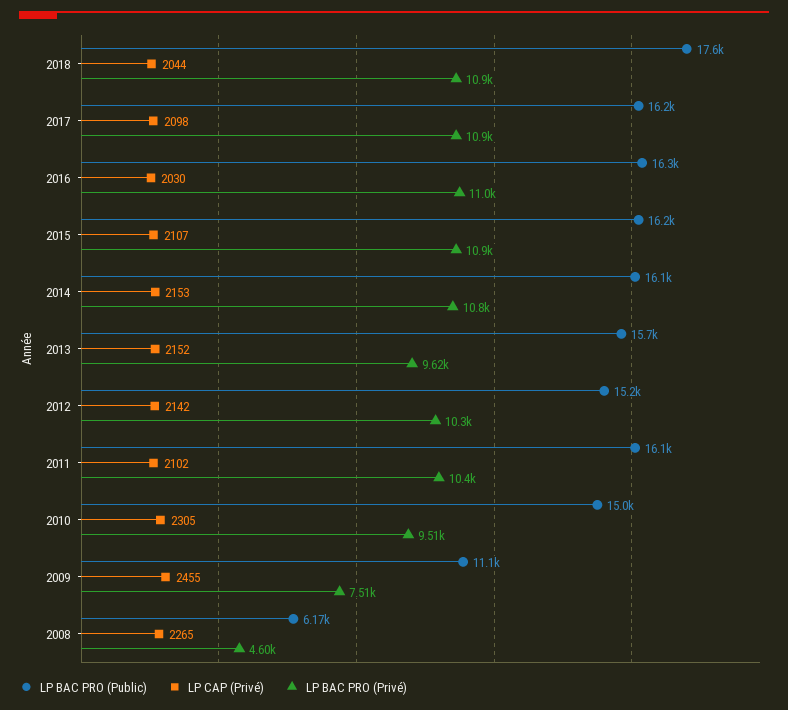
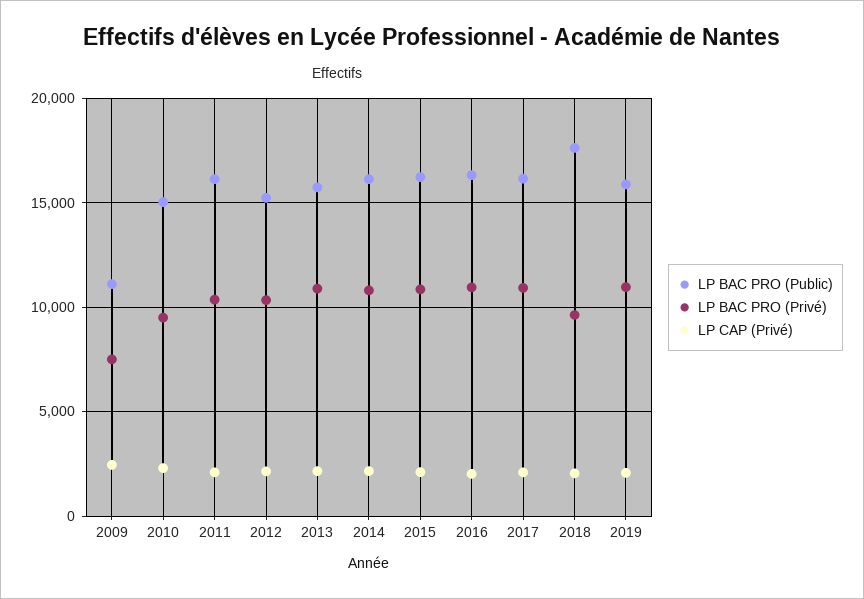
LP BAC PRO (Privé), 2018: 10900 -> 9500
LP BAC PRO (Privé), 2013: 9620 -> 11000
LP BAC PRO (Public), 2008: 6170 -> none
LP CAP (Privé), 2008: 2265 -> none
LP BAC PRO (Privé), 2008: 4600 -> none
LP BAC PRO (Public), 2019: none -> 16000
LP BAC PRO (Privé), 2019: none -> 11000
LP CAP (Privé), 2019: none -> 2000

